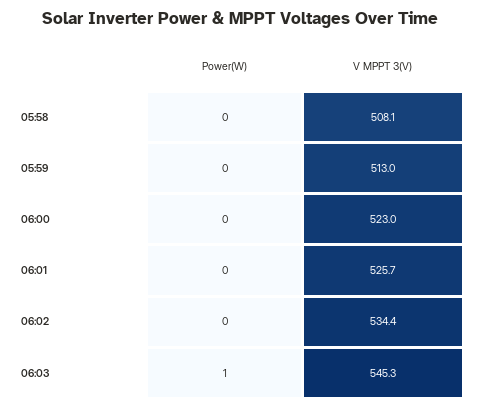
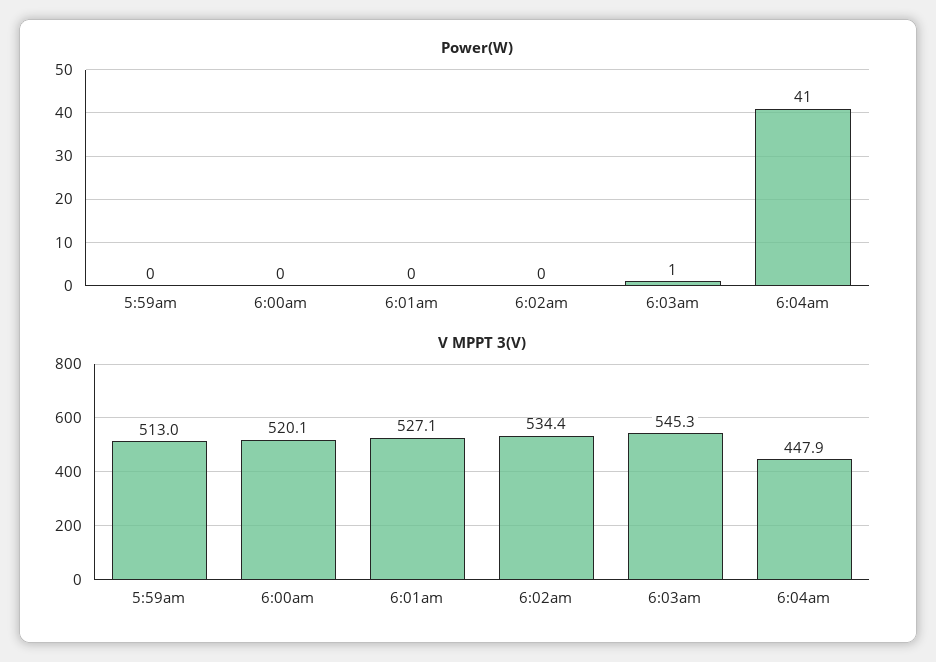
Power(W), 05:58: 0 -> none
V MPPT 3(V), 05:58: 508.1 -> none
V MPPT 3(V), 06:00: 523 -> 520.1
V MPPT 3(V), 06:01: 525.7 -> 527.1
Power(W), 6:04am: none -> 41
V MPPT 3(V), 6:04am: none -> 447.9

